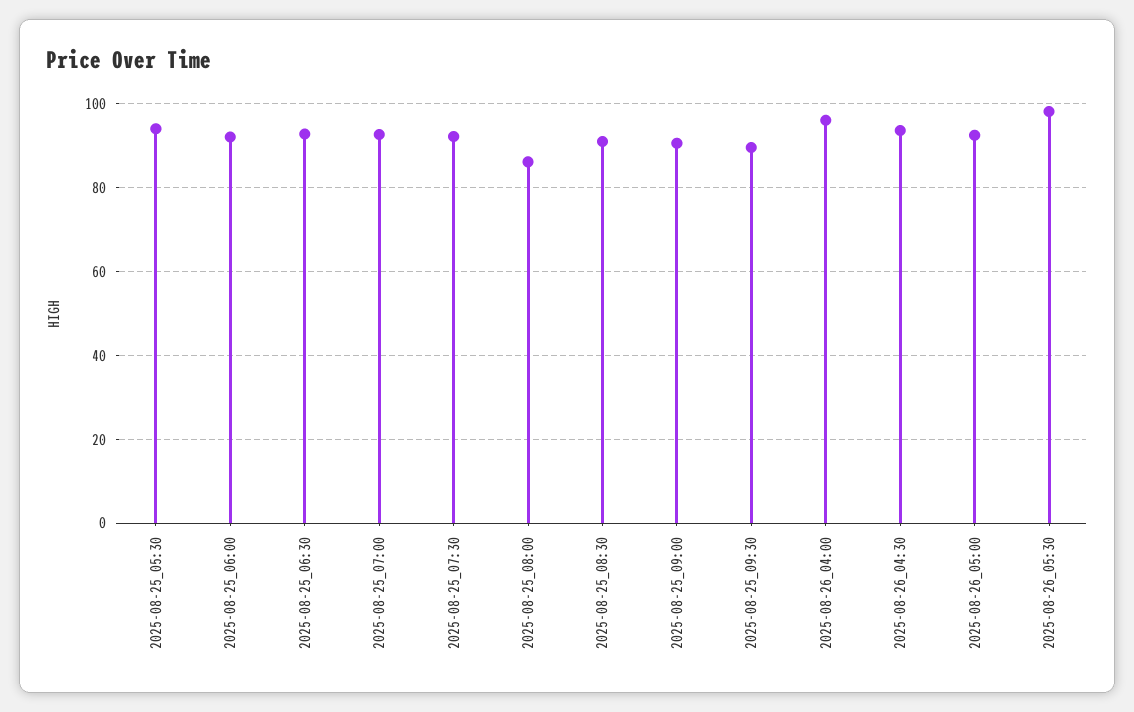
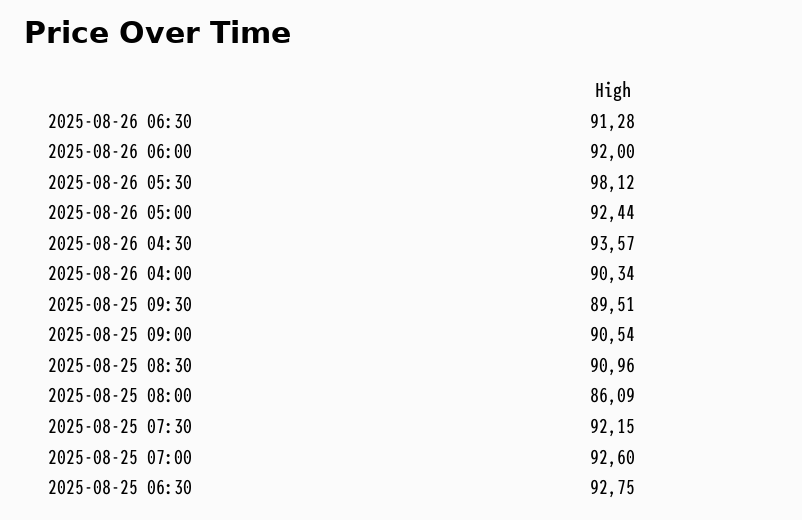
2025-08-25_05:30: 94 -> none
2025-08-25_06:00: 92 -> none
2025-08-26_04:00: 96 -> 90.34
2025-08-26 06:30: none -> 91.28
2025-08-26 06:00: none -> 92

